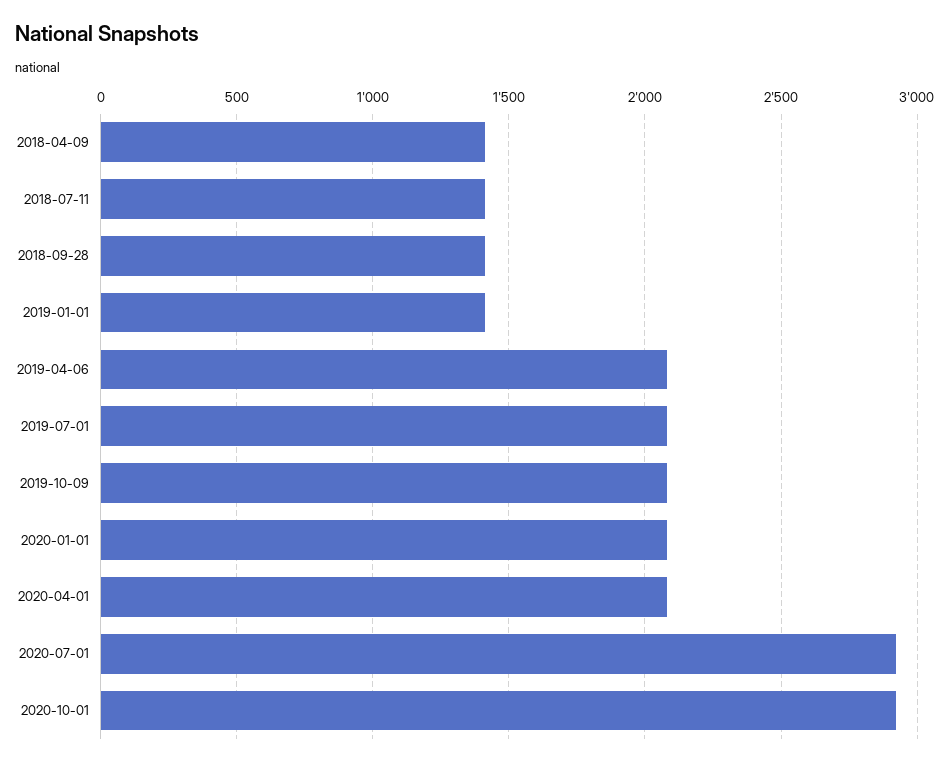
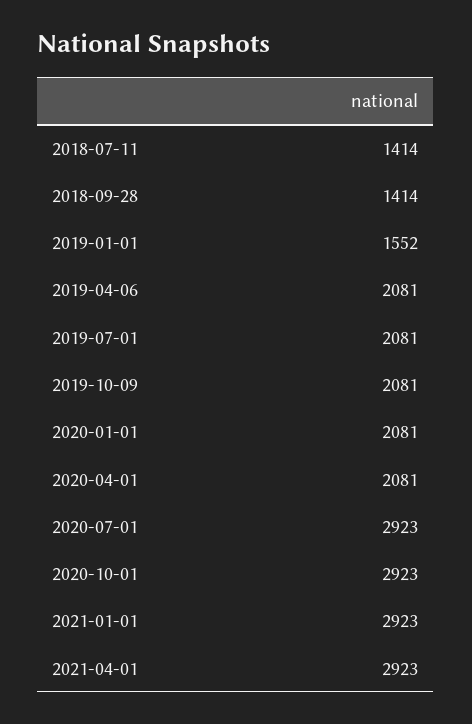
2018-04-09: 1400 -> none
2019-01-01: 1400 -> 1552
2021-01-01: none -> 2923
2021-04-01: none -> 2923

